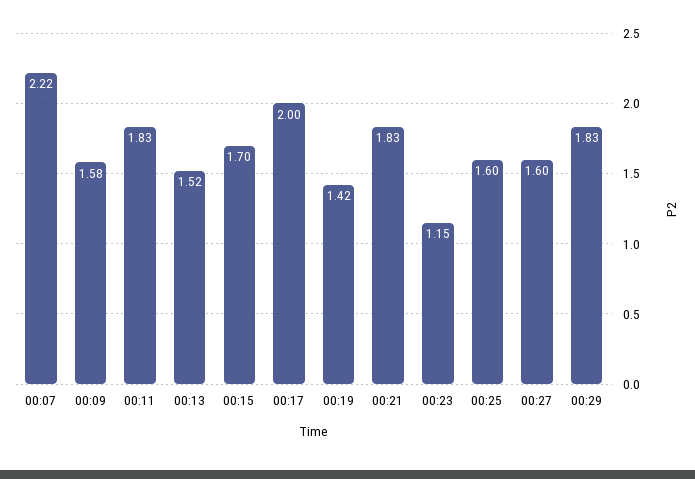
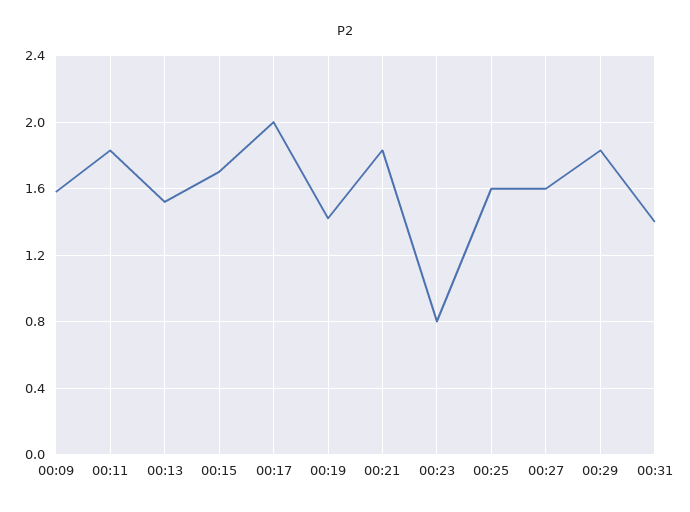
00:07: 2.22 -> none
00:23: 1.15 -> 0.8
00:31: none -> 1.4

